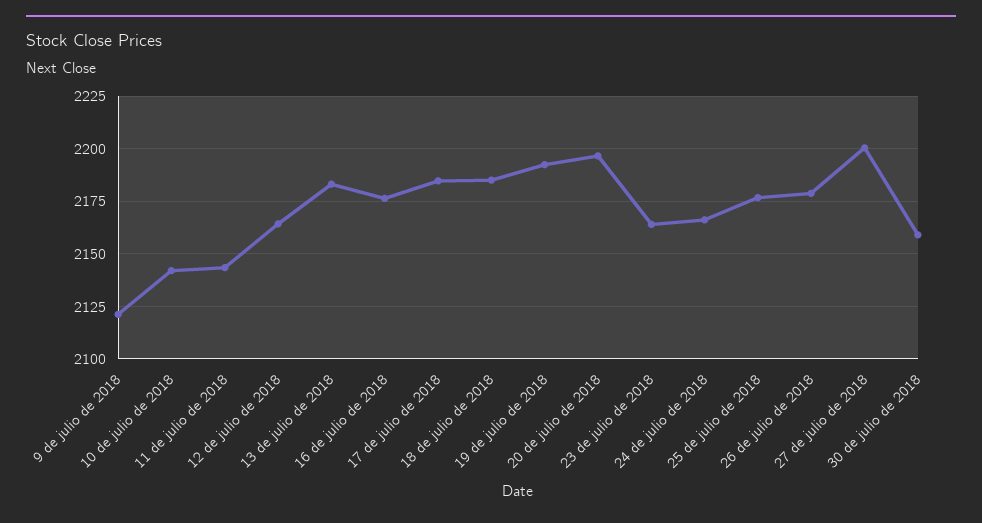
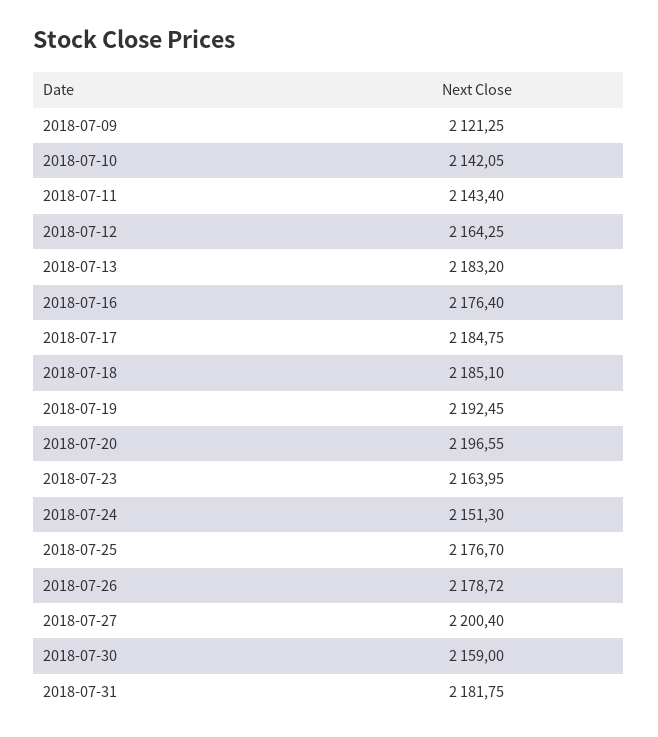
24 de julio de 2018: 2165 -> 2151.3
2018-07-31: none -> 2181.75

